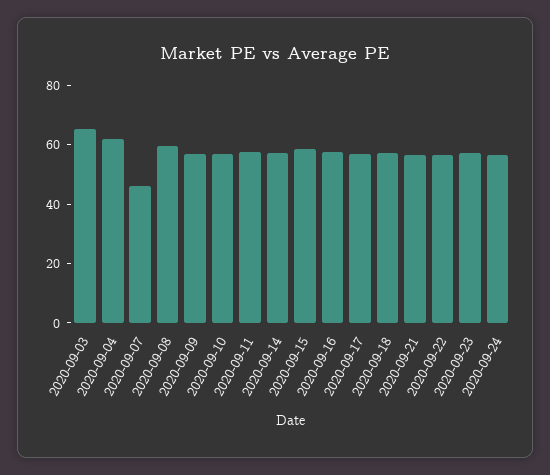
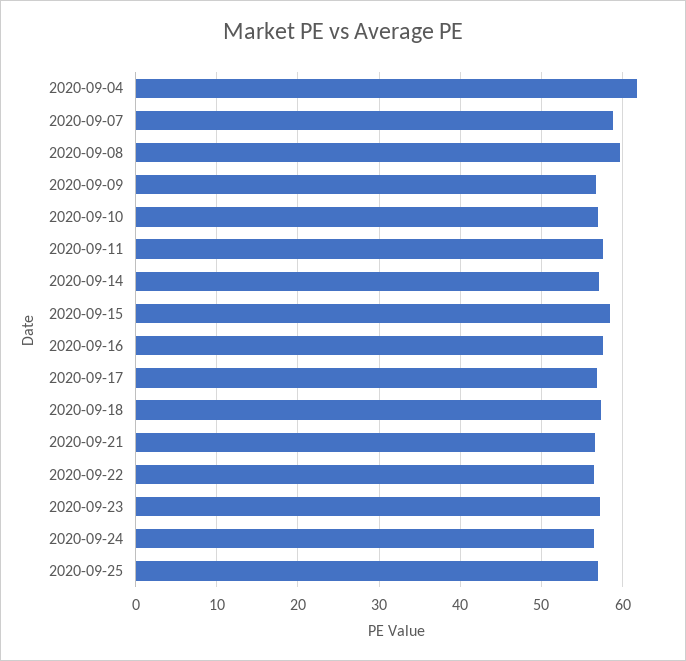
2020-09-03: 65 -> none
2020-09-07: 45 -> 59
2020-09-25: none -> 57

